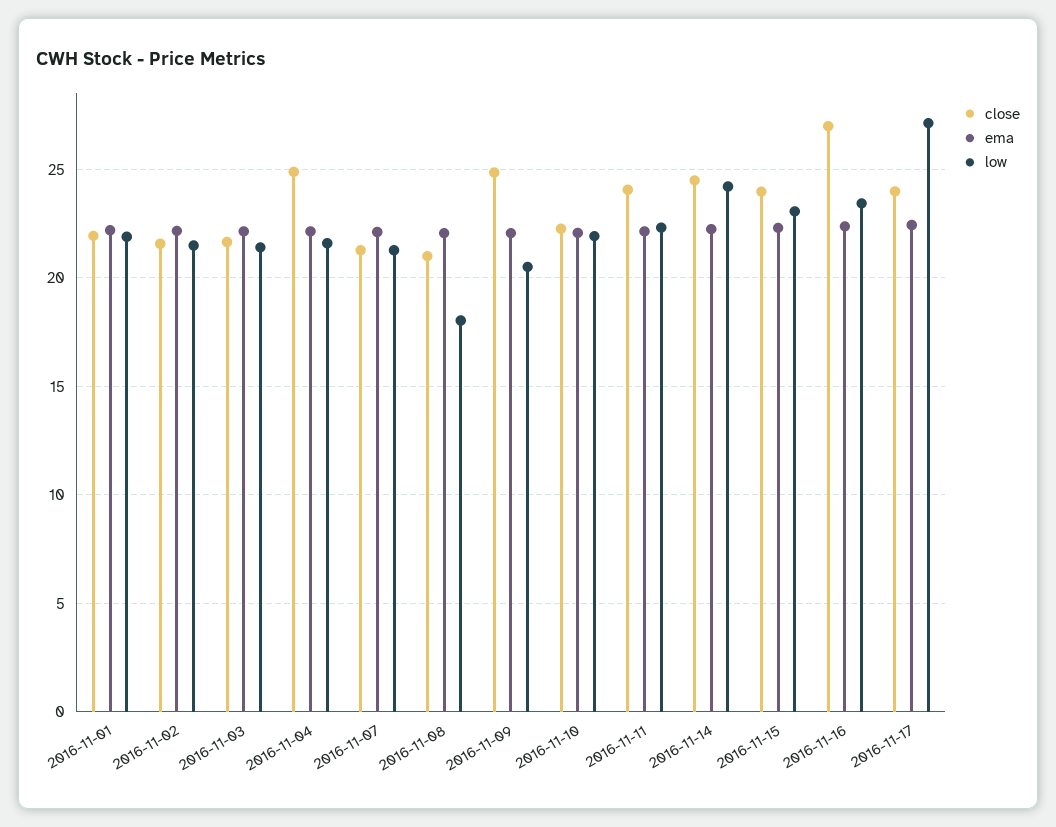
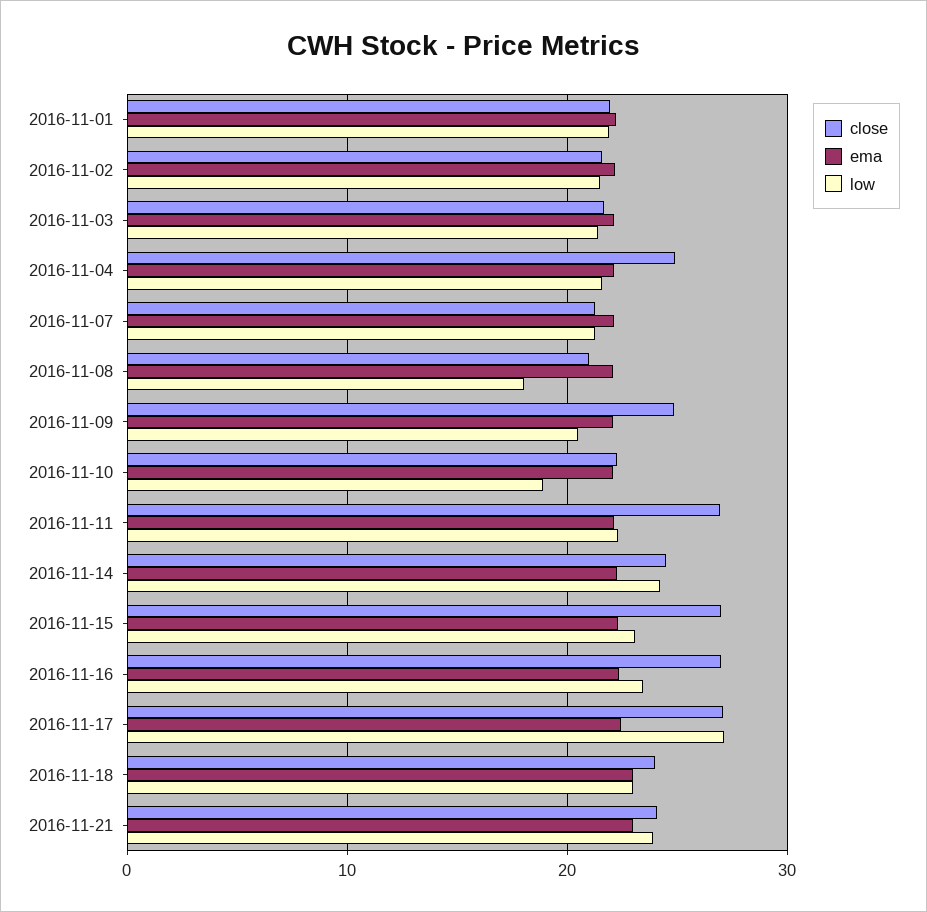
low, 2016-11-10: 22 -> 19
close, 2016-11-11: 24 -> 27
close, 2016-11-15: 24 -> 27
close, 2016-11-17: 24 -> 27
close, 2016-11-18: none -> 24
ema, 2016-11-18: none -> 23
low, 2016-11-18: none -> 23
close, 2016-11-21: none -> 24
ema, 2016-11-21: none -> 23
low, 2016-11-21: none -> 24

